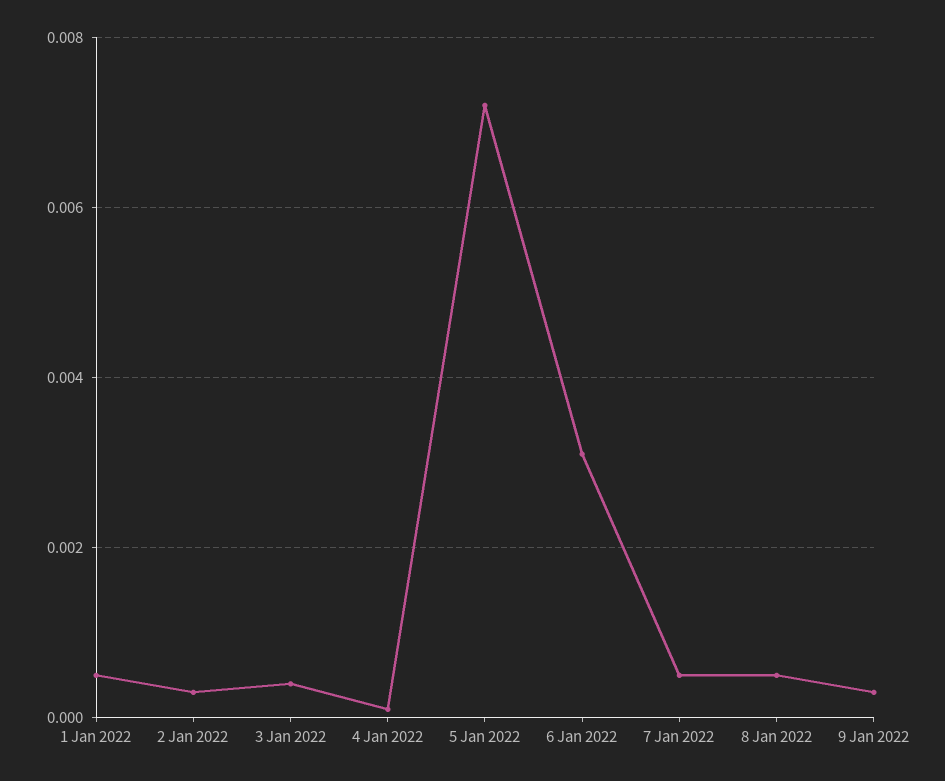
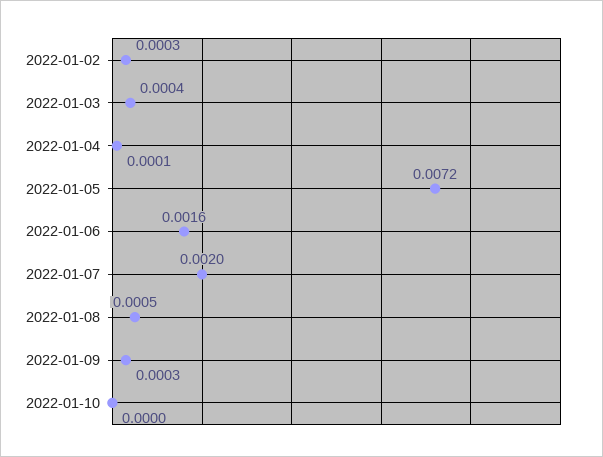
1 Jan 2022: 0.0005 -> none
6 Jan 2022: 0.003 -> 0.0016
7 Jan 2022: 0.0005 -> 0.002
2022-01-10: none -> 0

